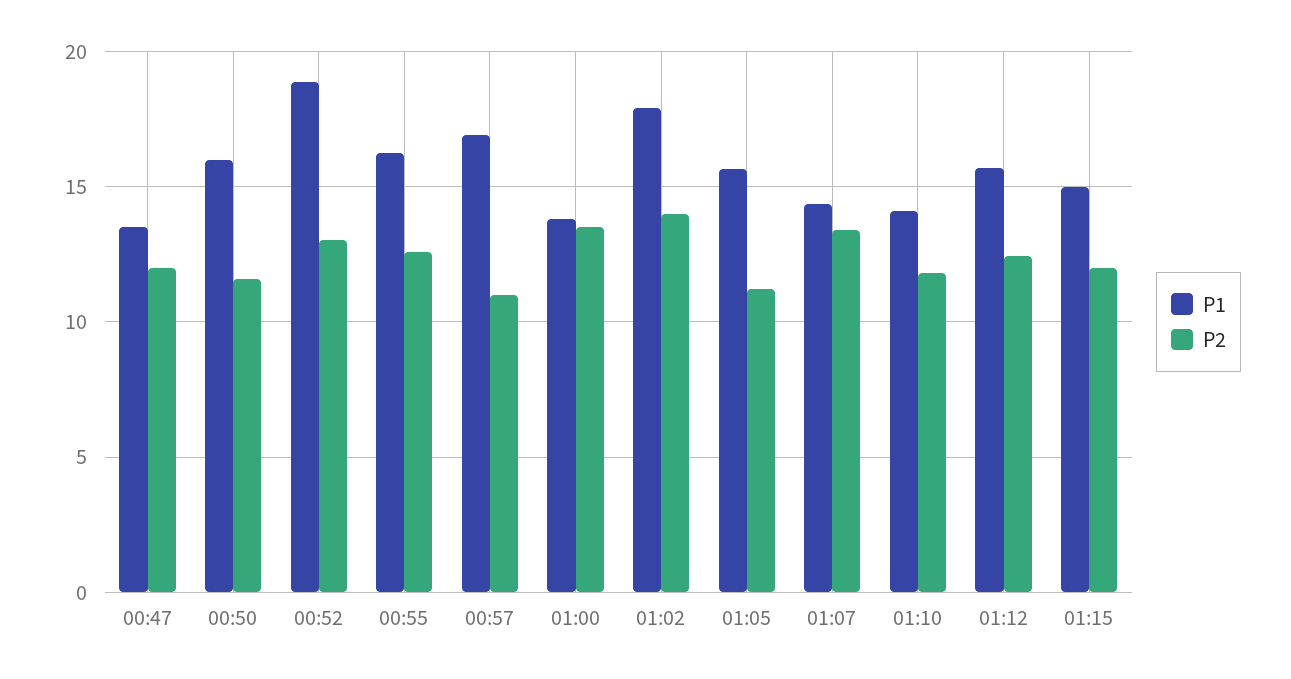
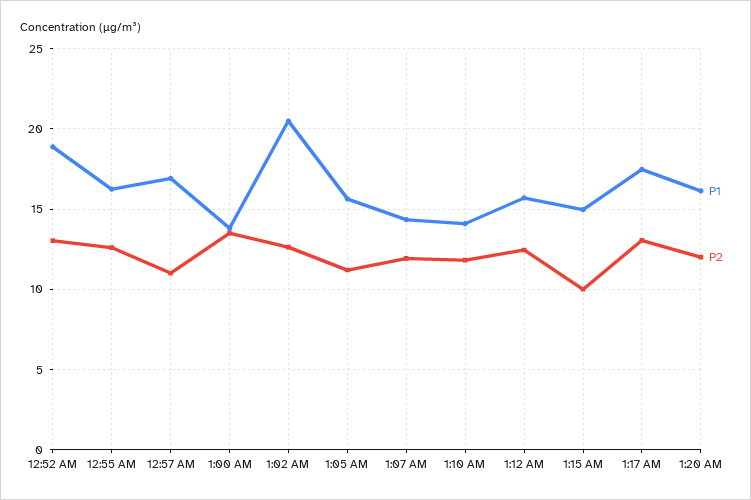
P1, 00:47: 13.5 -> none
P2, 00:47: 12 -> none
P1, 00:50: 16 -> none
P2, 00:50: 11.5 -> none
P1, 01:02: 18 -> 20.5
P2, 01:02: 14 -> 12.5
P2, 01:07: 13.5 -> 12
P2, 01:15: 12 -> 10
P1, 1:17 AM: none -> 17.5
P2, 1:17 AM: none -> 13
P1, 1:20 AM: none -> 16
P2, 1:20 AM: none -> 12

